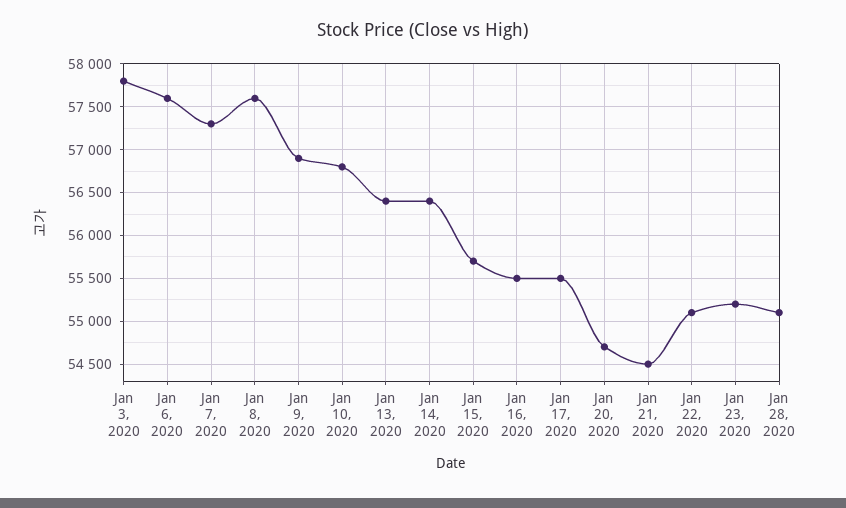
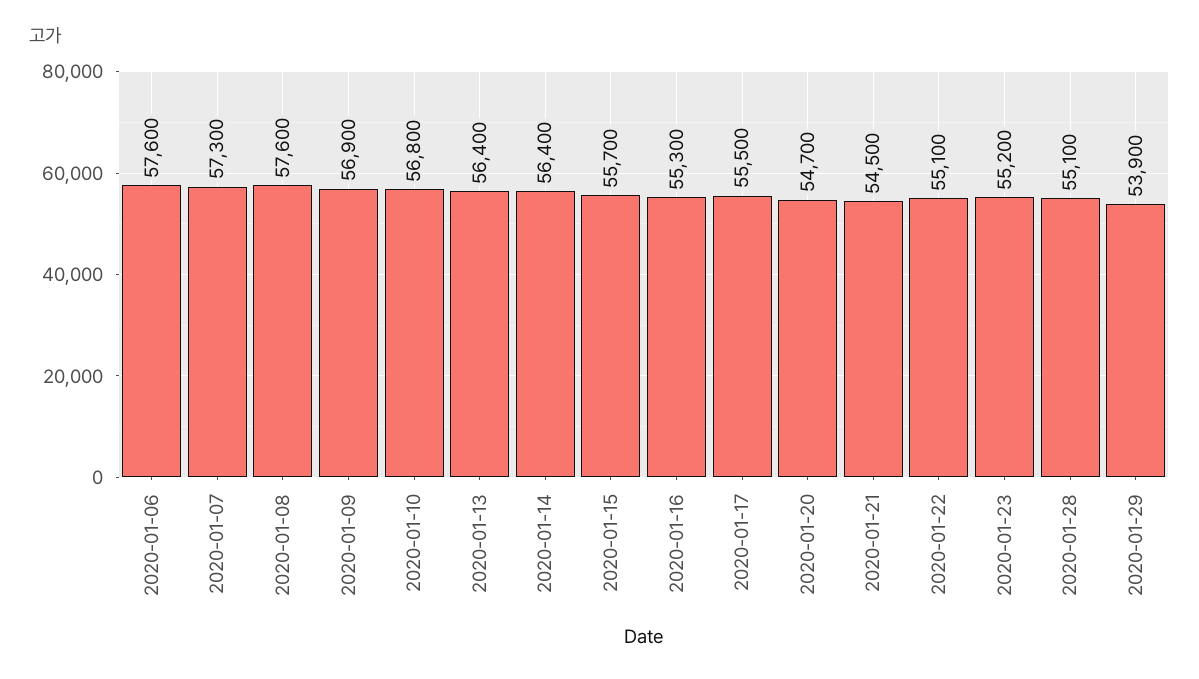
Jan 3, 2020: 57800 -> none
Jan 16, 2020: 55500 -> 55300
2020-01-29: none -> 53900

